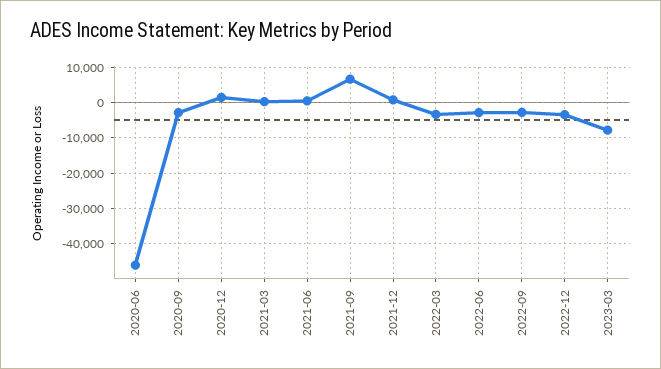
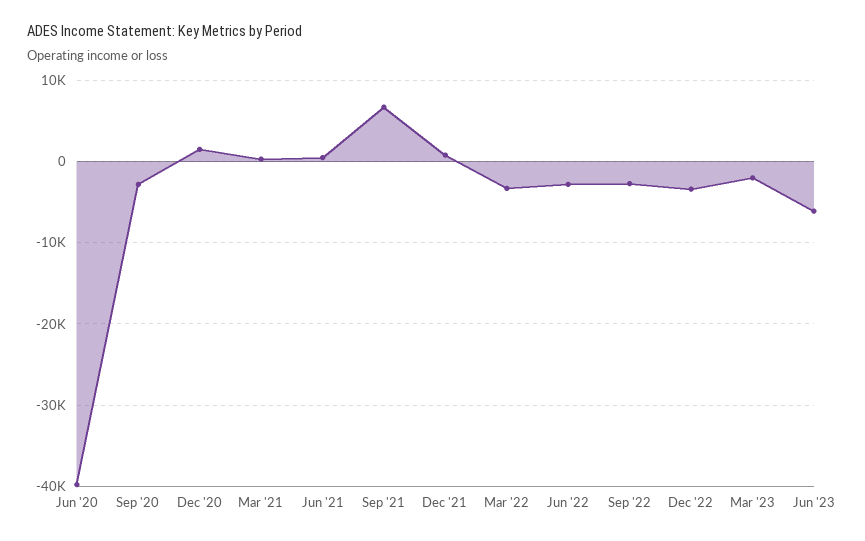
2020-06: -46000 -> -40000
2023-03: -8000 -> -2000
Jun '23: none -> -6000

